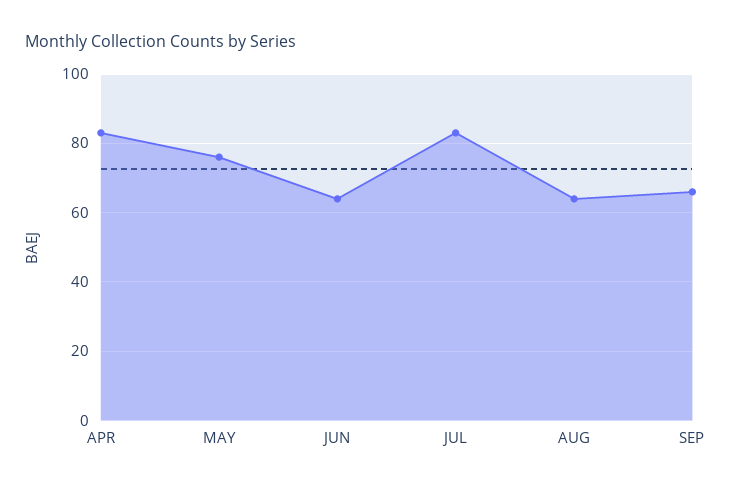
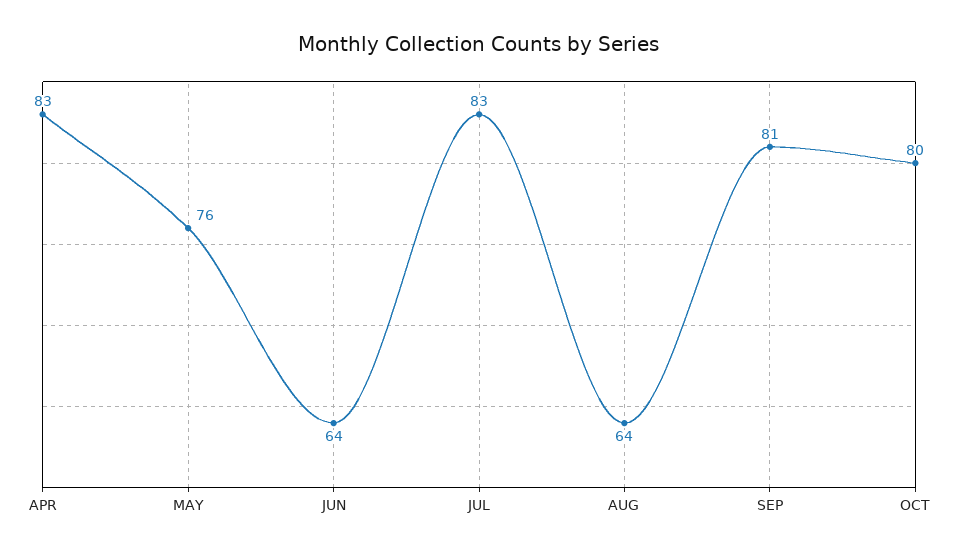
SEP: 65 -> 81
OCT: none -> 80

